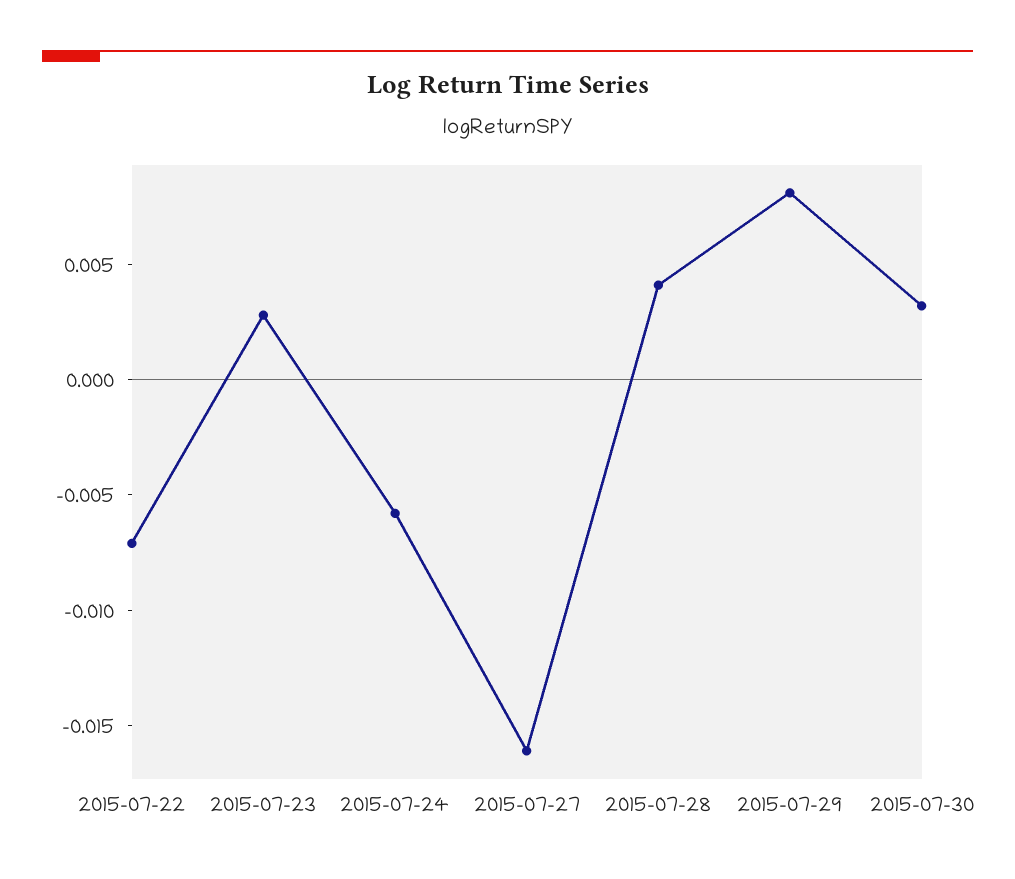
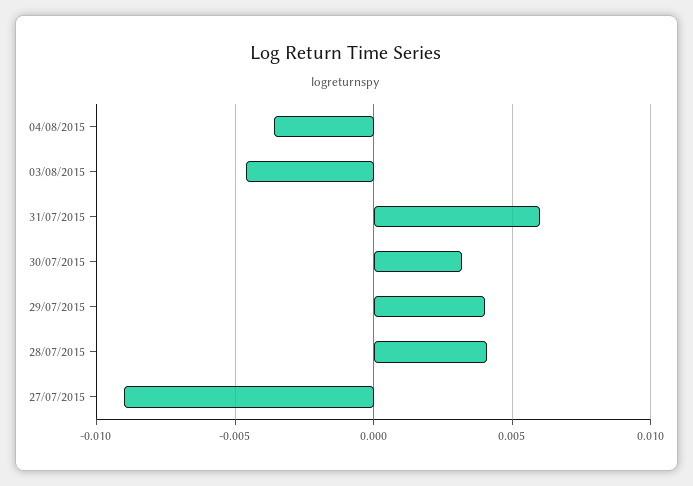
2015-07-22: -0.007 -> none
2015-07-23: 0.003 -> none
2015-07-24: -0.006 -> none
2015-07-27: -0.016 -> -0.009
2015-07-29: 0.008 -> 0.004
04/08/2015: none -> -0.0035
03/08/2015: none -> -0.0045
31/07/2015: none -> 0.006

